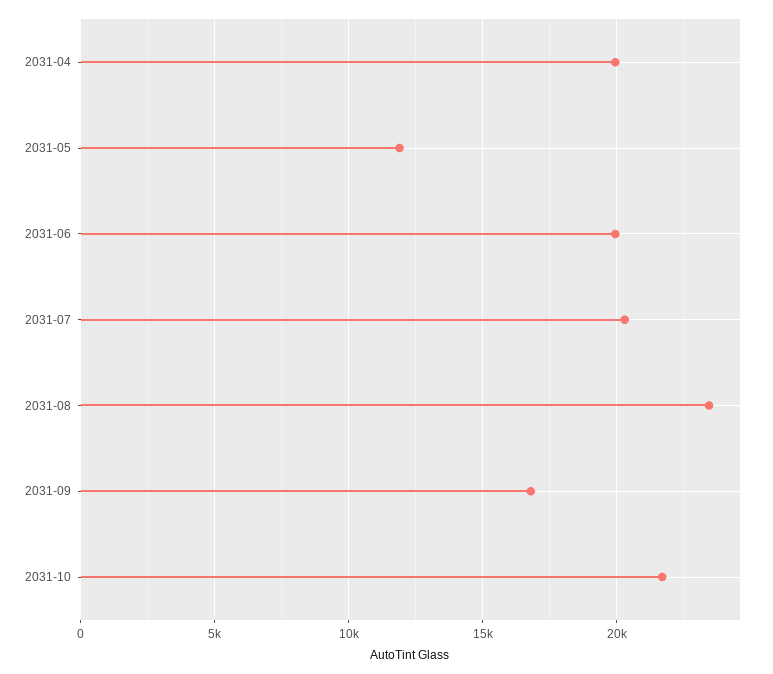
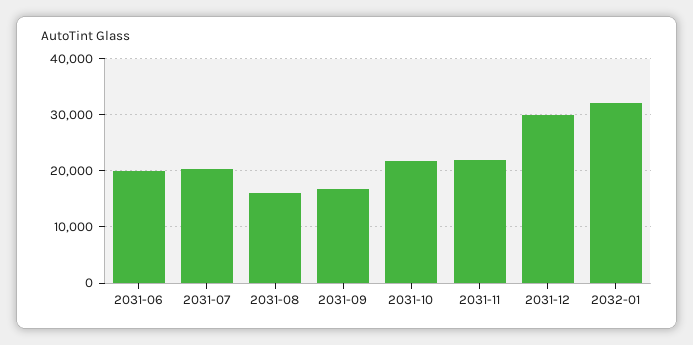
2031-04: 20000 -> none
2031-05: 12000 -> none
2031-08: 23500 -> 16000
2031-11: none -> 22000
2031-12: none -> 30000
2032-01: none -> 32000

